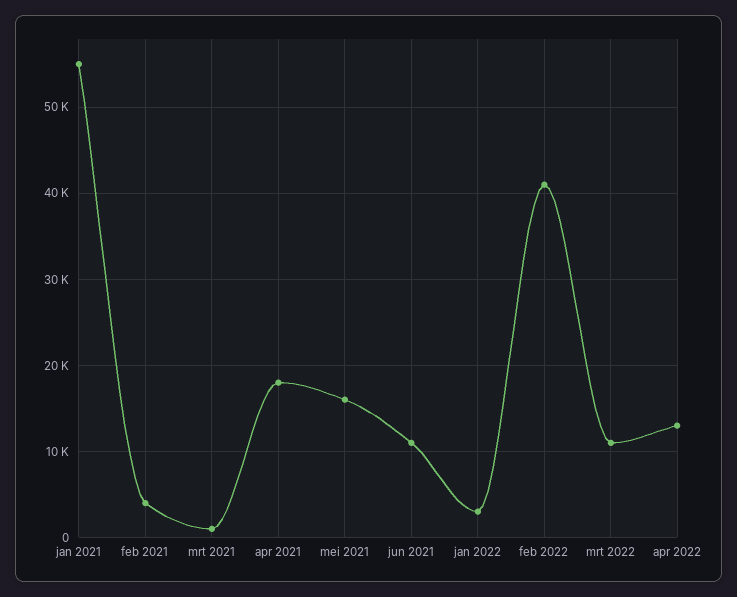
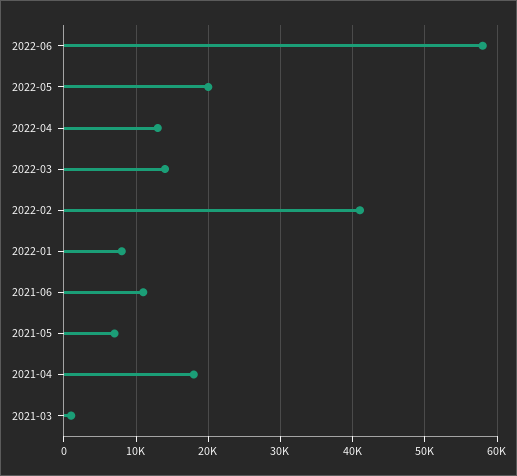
jan 2021: 55000 -> none
feb 2021: 4000 -> none
mei 2021: 16000 -> 7000
jan 2022: 3000 -> 8000
mrt 2022: 11000 -> 14000
2022-06: none -> 58000
2022-05: none -> 20000

